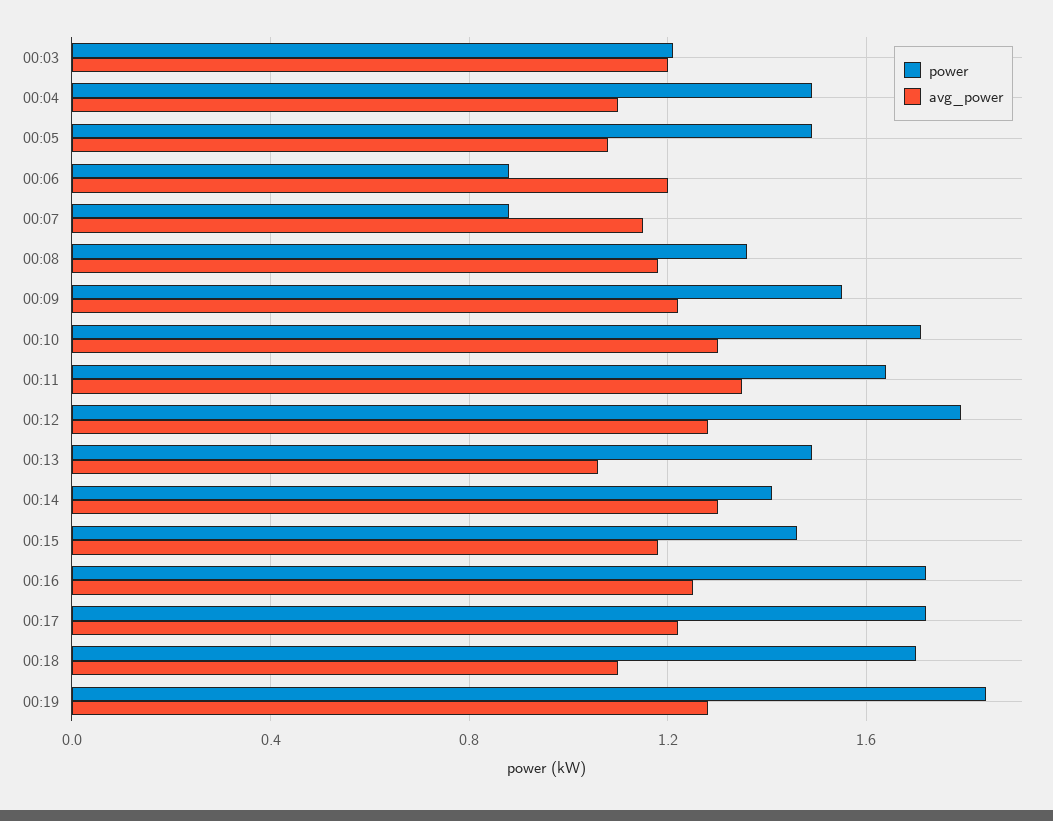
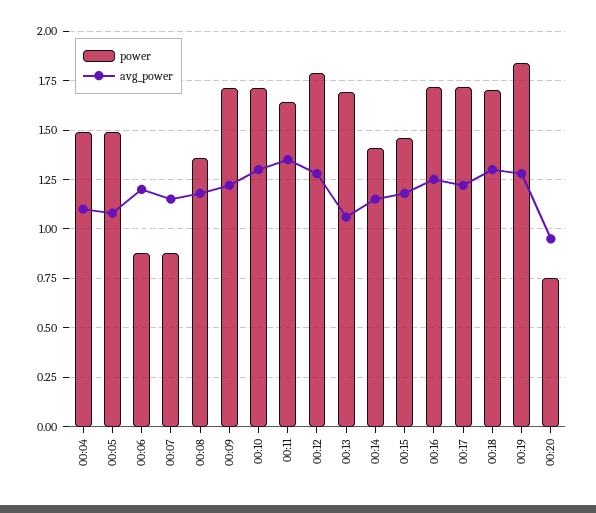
power, 00:03: 1.2 -> none
avg_power, 00:03: 1.2 -> none
power, 00:09: 1.55 -> 1.7
power, 00:13: 1.5 -> 1.7
avg_power, 00:14: 1.3 -> 1.15
avg_power, 00:18: 1.1 -> 1.3
power, 00:20: none -> 0.75
avg_power, 00:20: none -> 0.95

